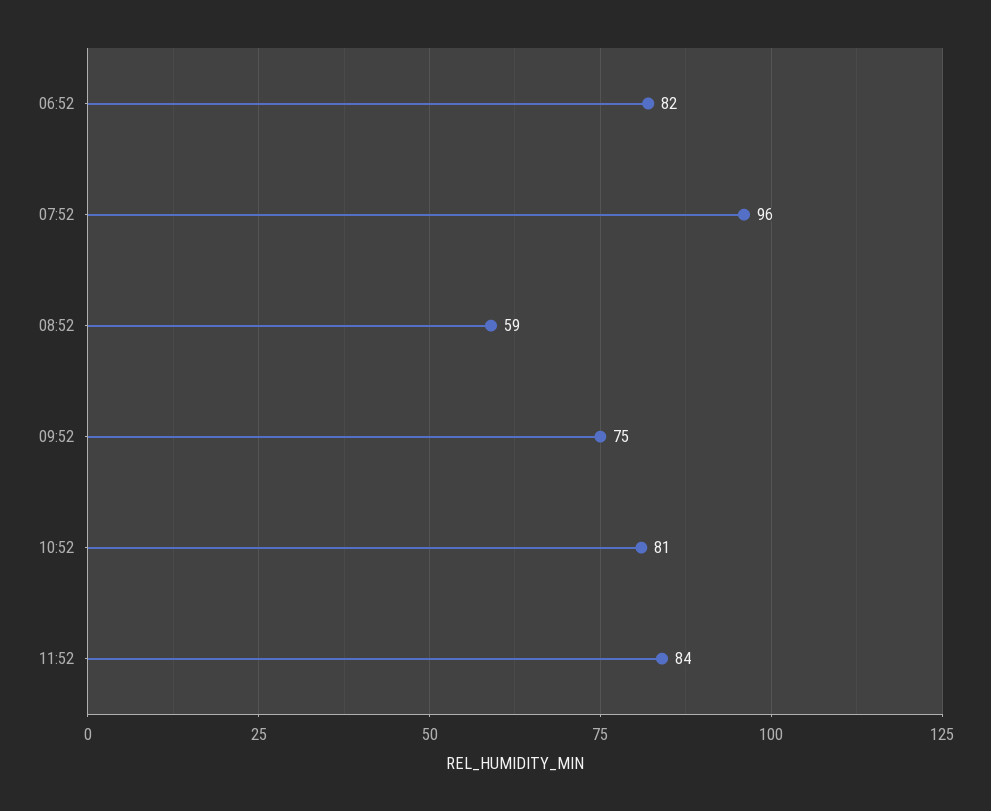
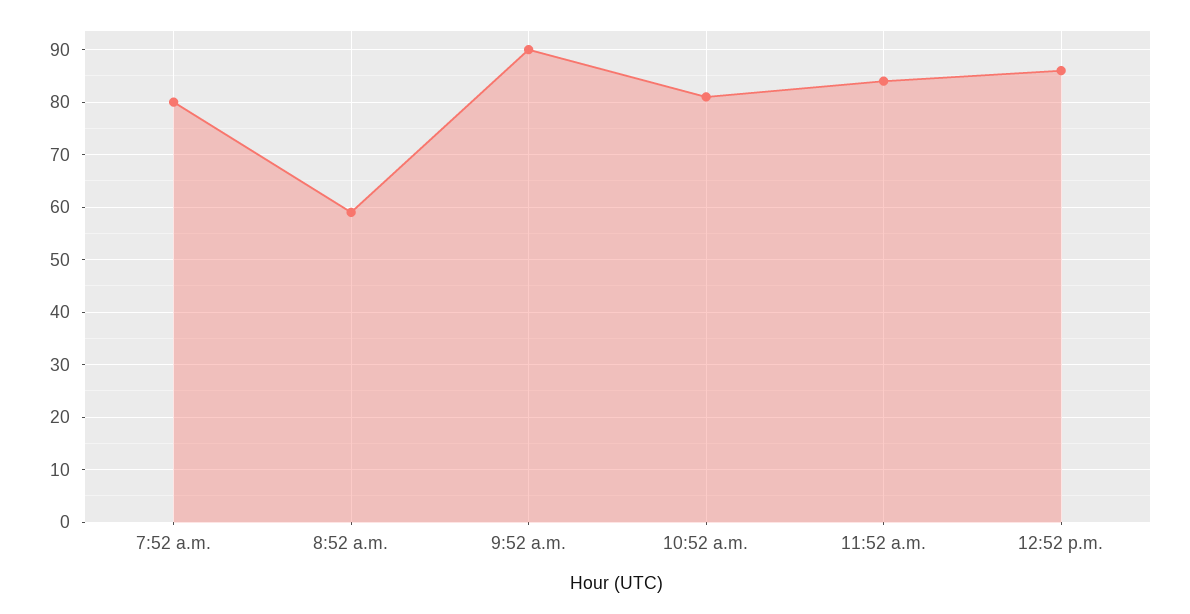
06:52: 82 -> none
07:52: 96 -> 80
09:52: 75 -> 90
12:52 p.m.: none -> 85

